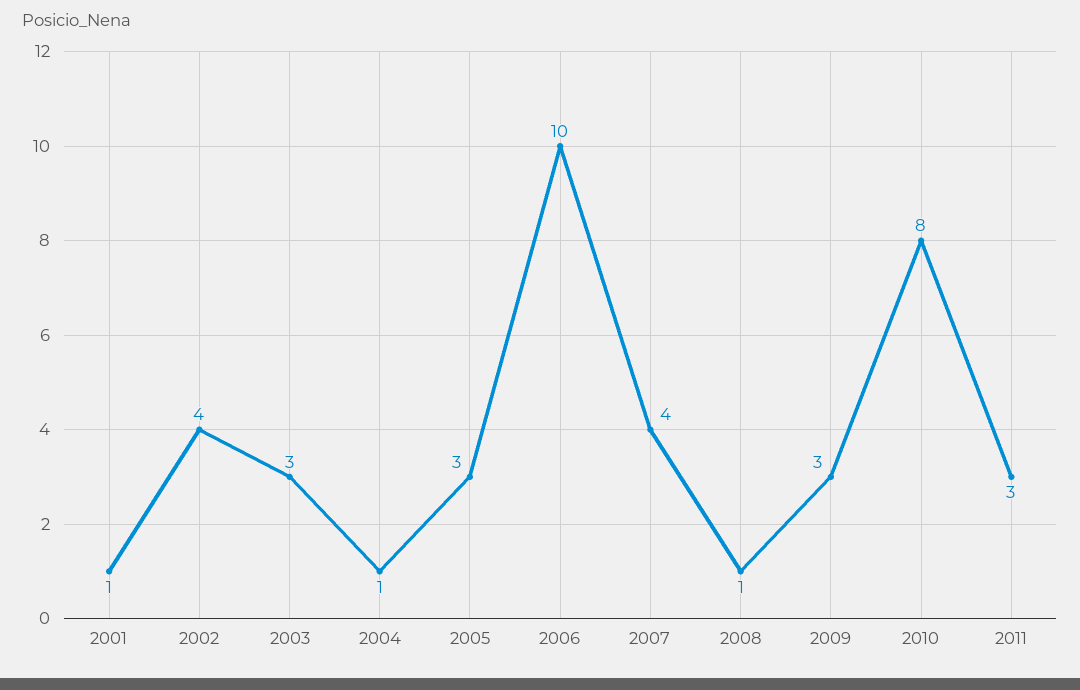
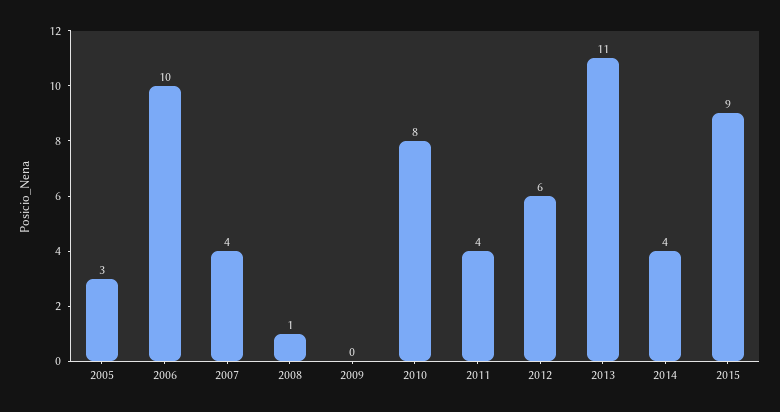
2001: 1 -> none
2002: 4 -> none
2003: 3 -> none
2004: 1 -> none
2009: 3 -> 0
2011: 3 -> 4
2012: none -> 6
2013: none -> 11
2014: none -> 4
2015: none -> 9

